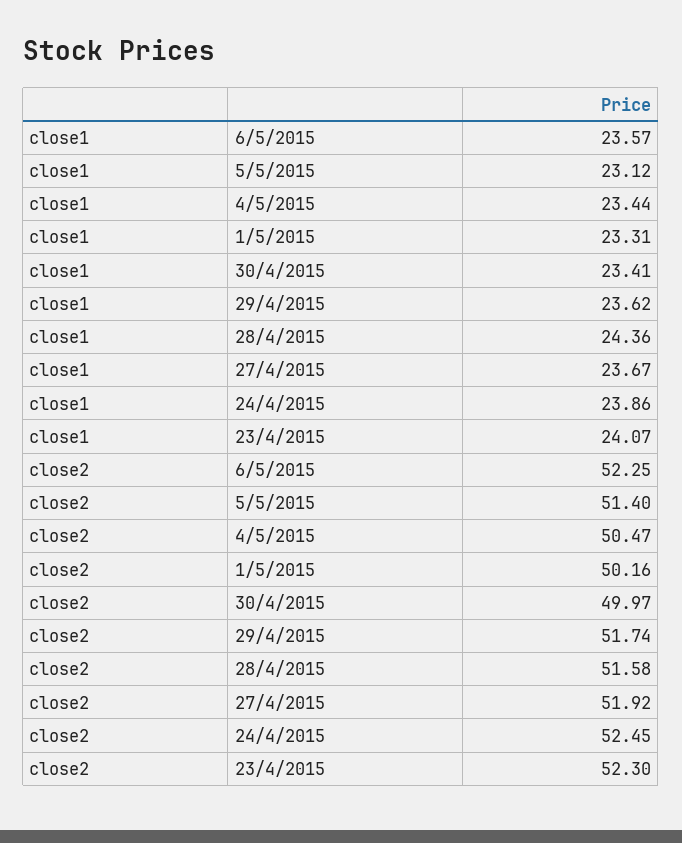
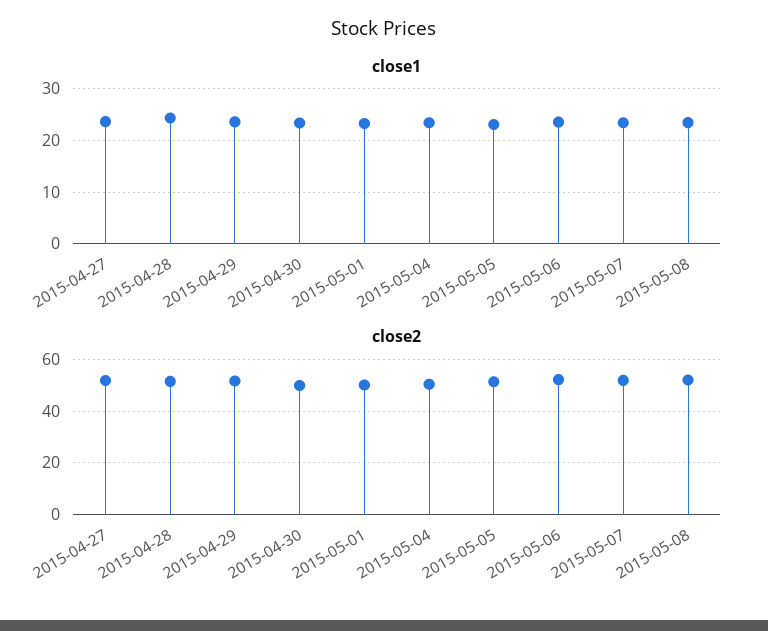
close1, 24/4/2015: 23.86 -> none
close1, 23/4/2015: 24.07 -> none
close2, 24/4/2015: 52.45 -> none
close2, 23/4/2015: 52.3 -> none
close1, 2015-05-07: none -> 24
close1, 2015-05-08: none -> 24
close2, 2015-05-07: none -> 52.5
close2, 2015-05-08: none -> 52.5

